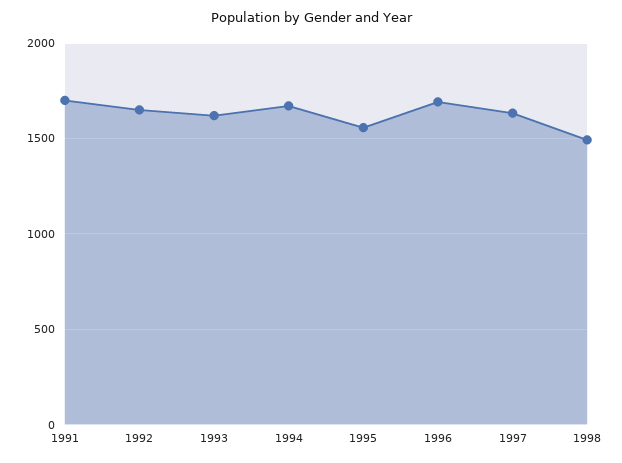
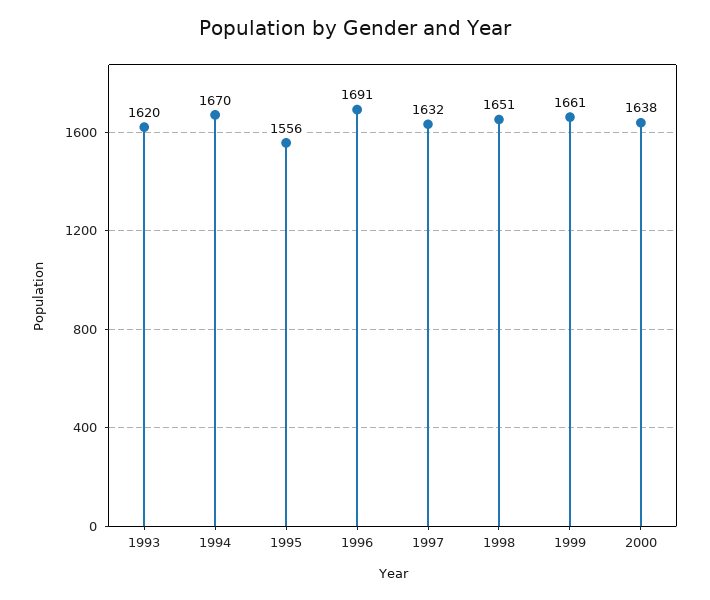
1991: 1700 -> none
1992: 1650 -> none
1998: 1500 -> 1651
1999: none -> 1661
2000: none -> 1638

